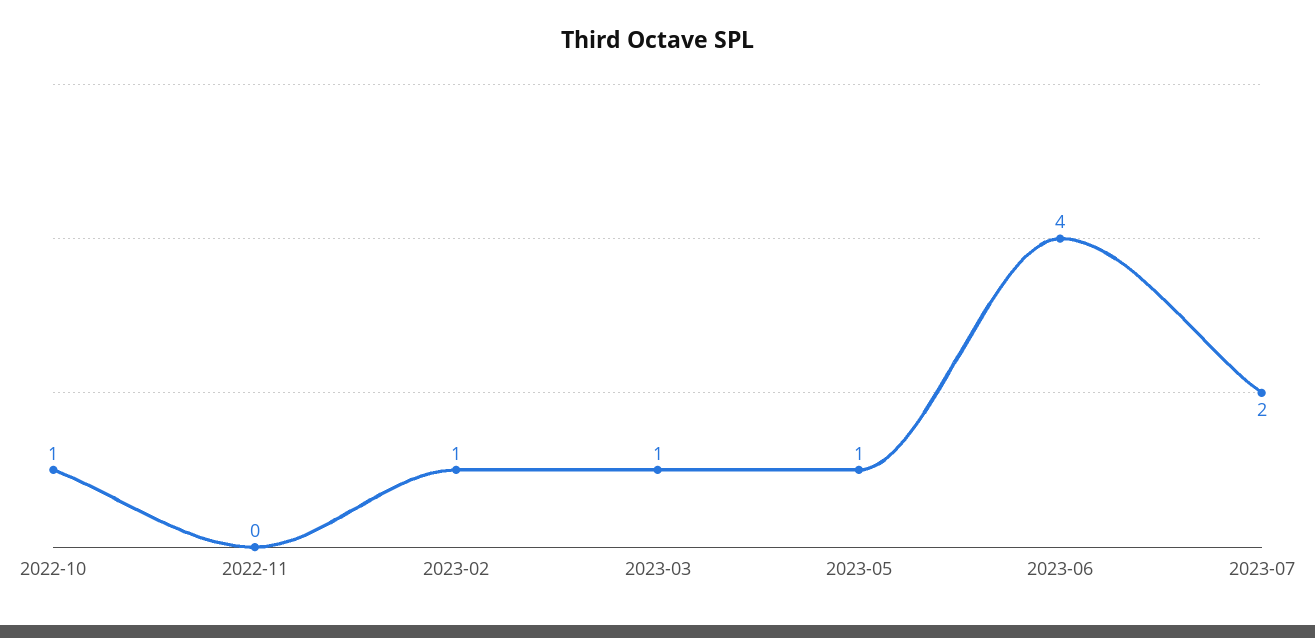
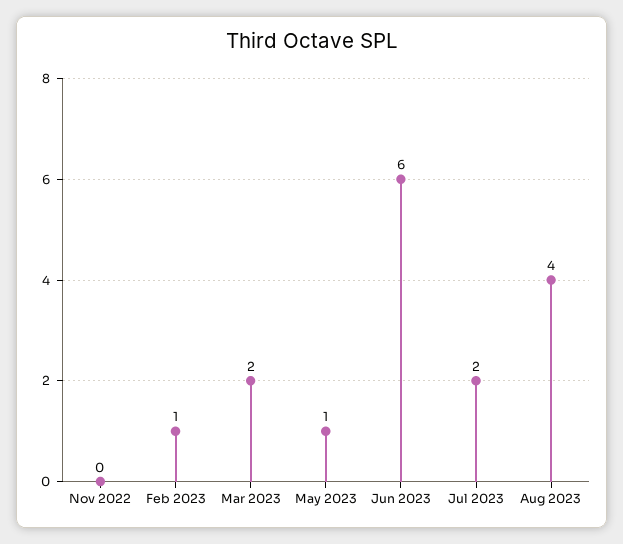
2022-10: 1 -> none
2023-03: 1 -> 2
2023-06: 4 -> 6
Aug 2023: none -> 4

